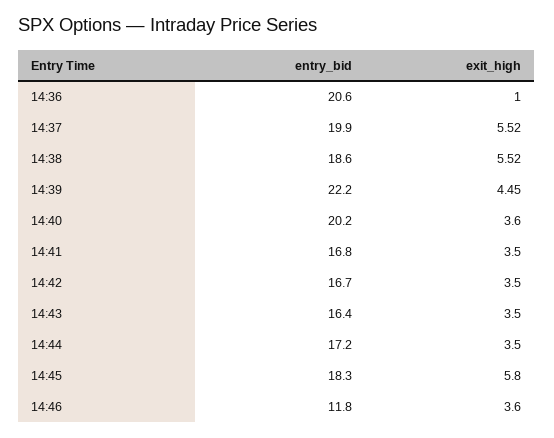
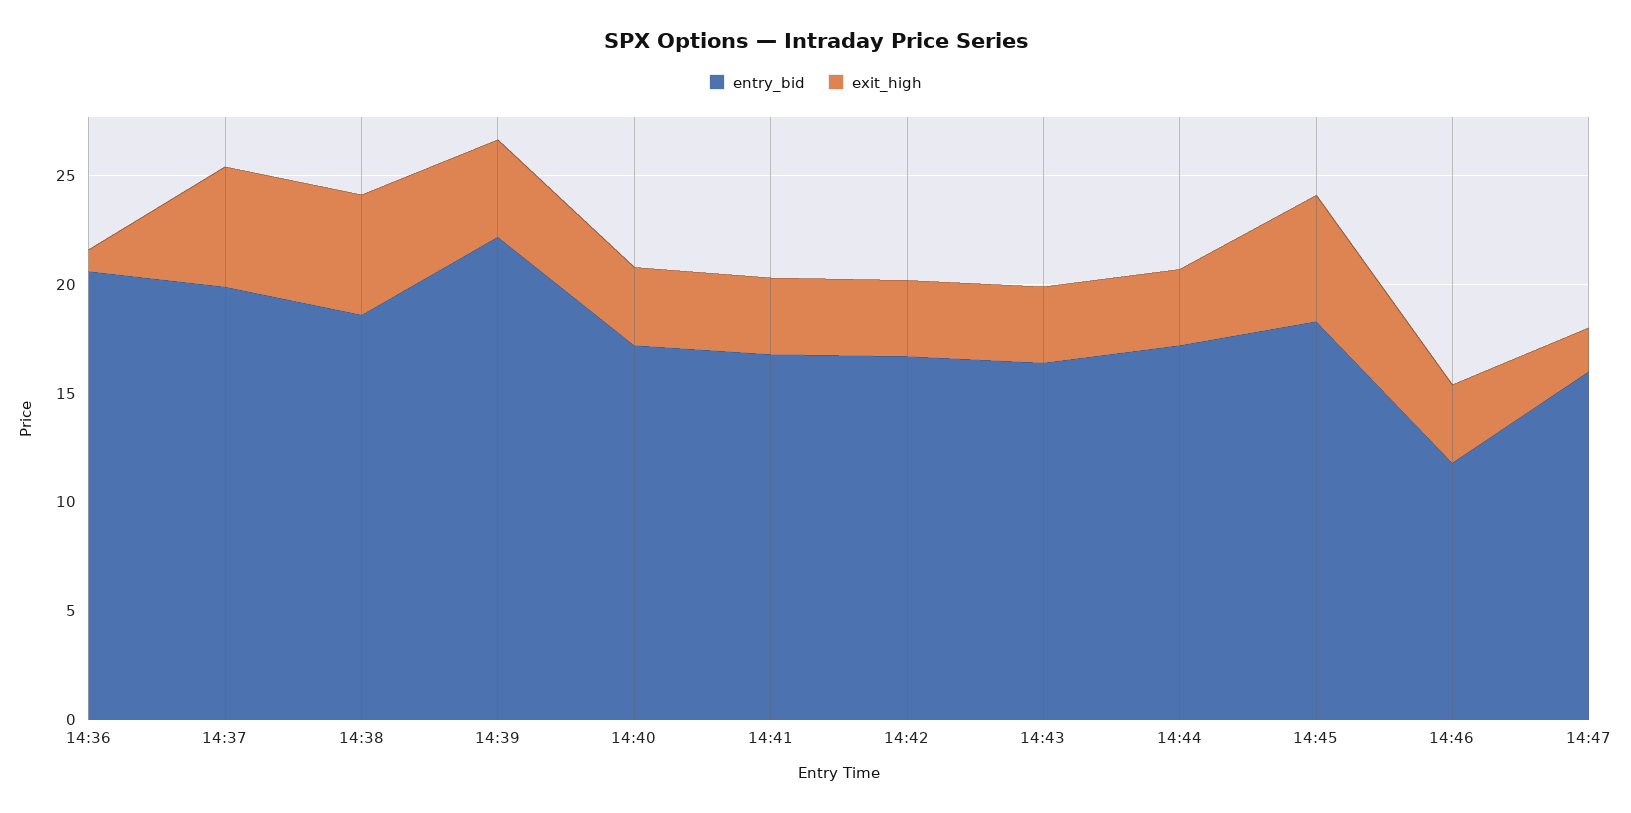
entry_bid, 14:40: 20.2 -> 17
entry_bid, 14:47: none -> 16
exit_high, 14:47: none -> 2

